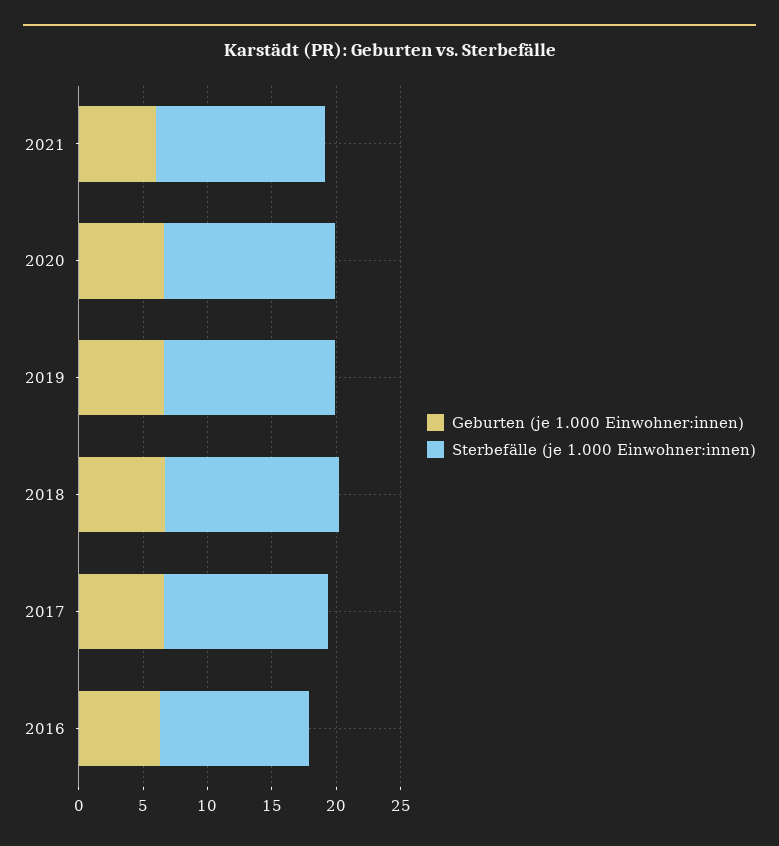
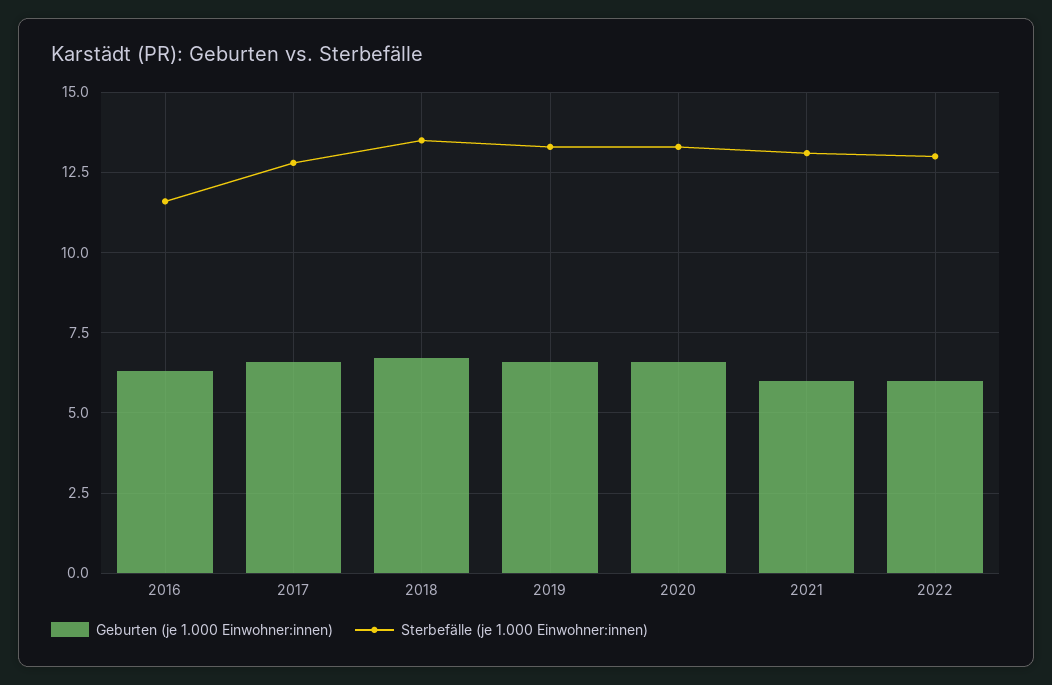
Geburten (je 1.000 Einwohner:innen), 2022: none -> 6
Sterbefälle (je 1.000 Einwohner:innen), 2022: none -> 13

